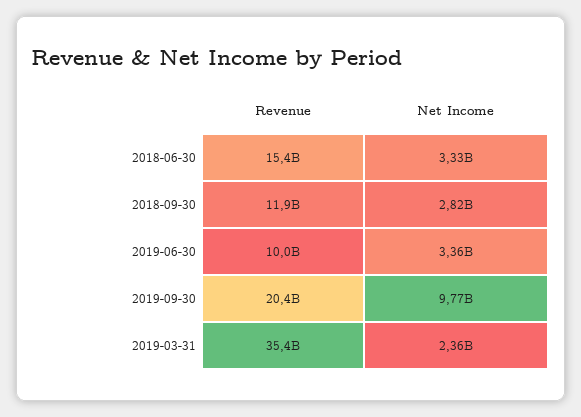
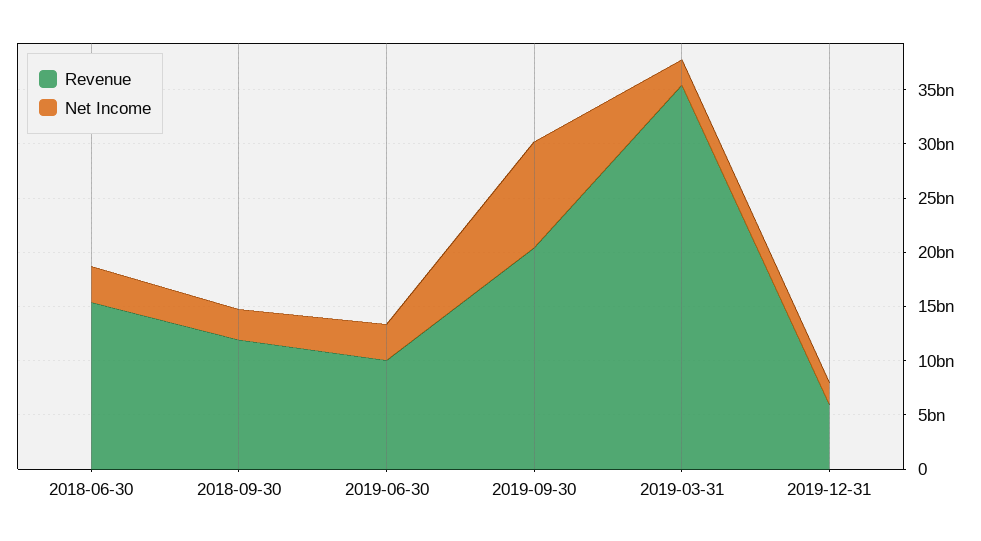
Revenue, 2019-12-31: none -> 6000000000
Net Income, 2019-12-31: none -> 2000000000

